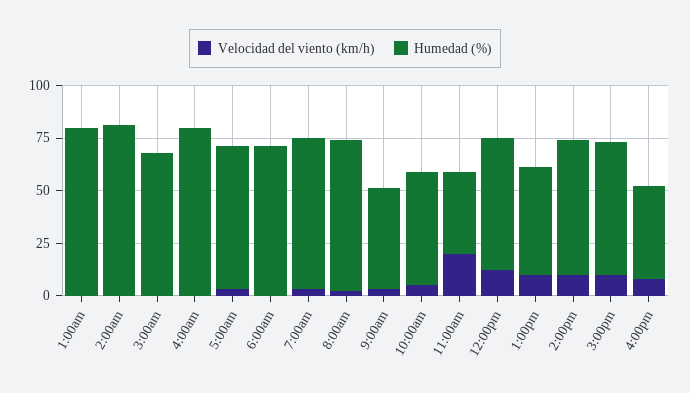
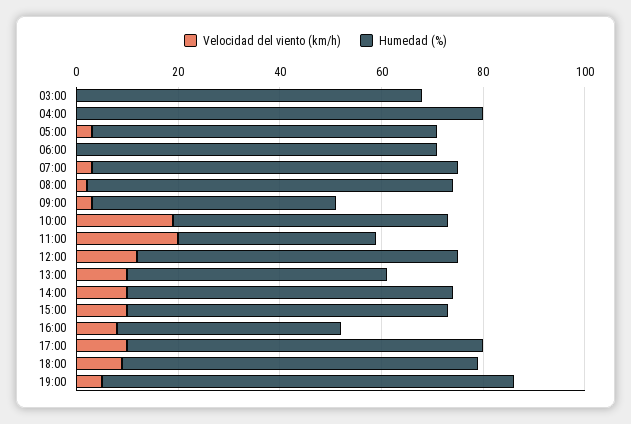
Velocidad del viento (km/h), 1:00am: 0 -> none
Humedad (%), 1:00am: 80 -> none
Velocidad del viento (km/h), 2:00am: 0 -> none
Humedad (%), 2:00am: 80 -> none
Velocidad del viento (km/h), 10:00am: 5 -> 20
Velocidad del viento (km/h), 17:00: none -> 10
Humedad (%), 17:00: none -> 70
Velocidad del viento (km/h), 18:00: none -> 10
Humedad (%), 18:00: none -> 70
Velocidad del viento (km/h), 19:00: none -> 5
Humedad (%), 19:00: none -> 80

